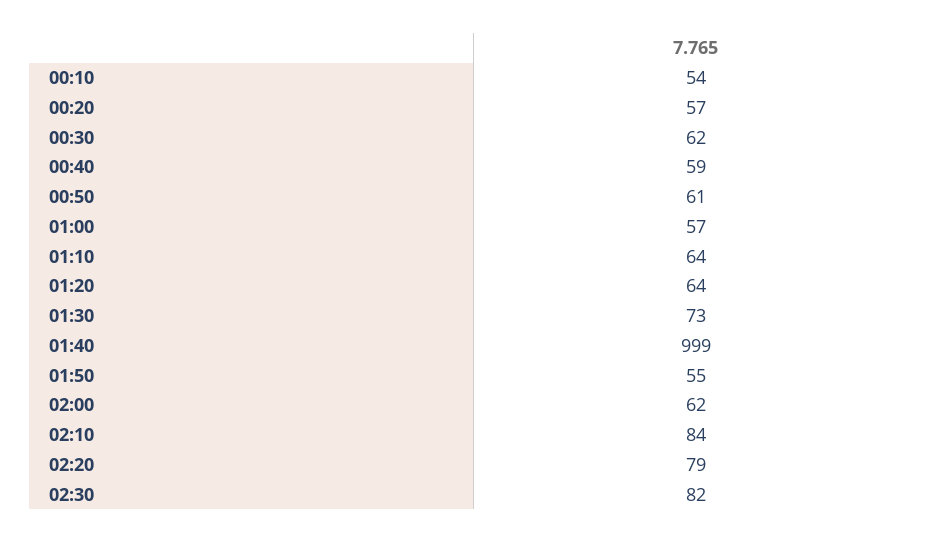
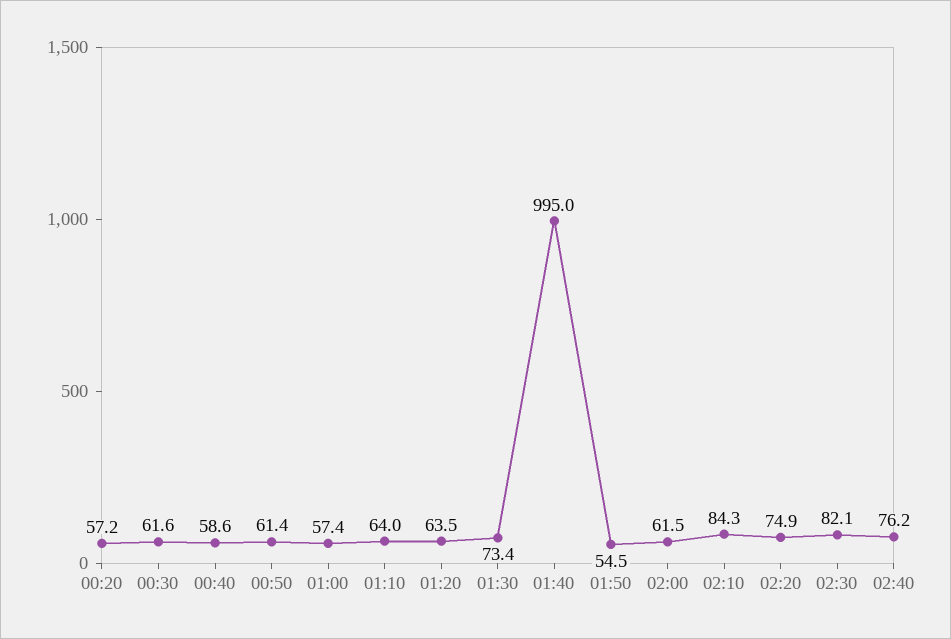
00:10: 54 -> none
01:40: 999 -> 995
02:20: 79 -> 74.9
02:40: none -> 76.2

